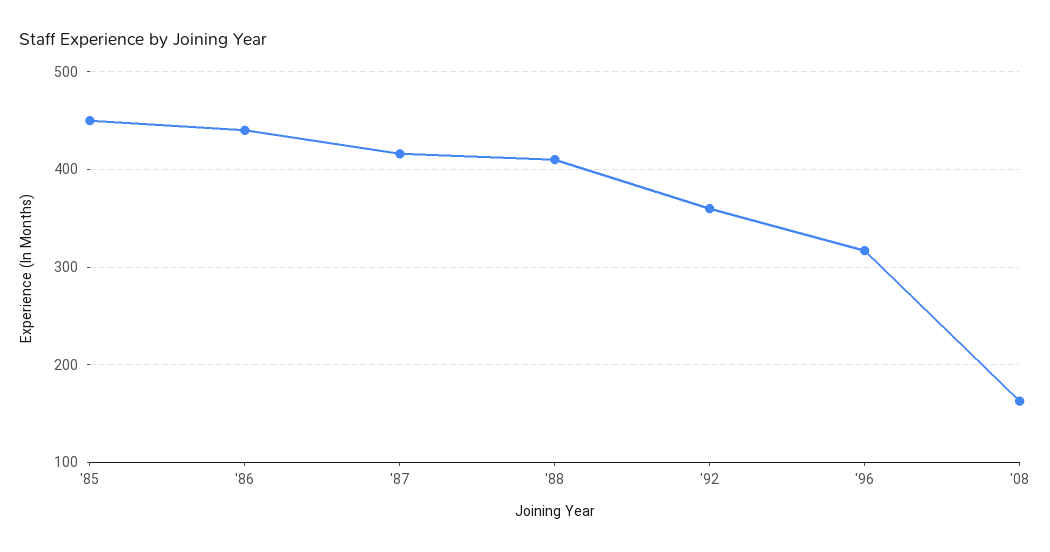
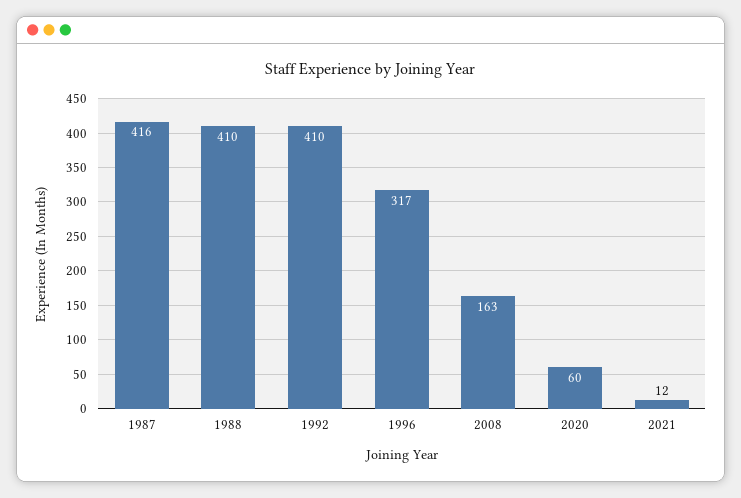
'85: 450 -> none
'86: 440 -> none
'92: 360 -> 410
2020: none -> 60
2021: none -> 12

